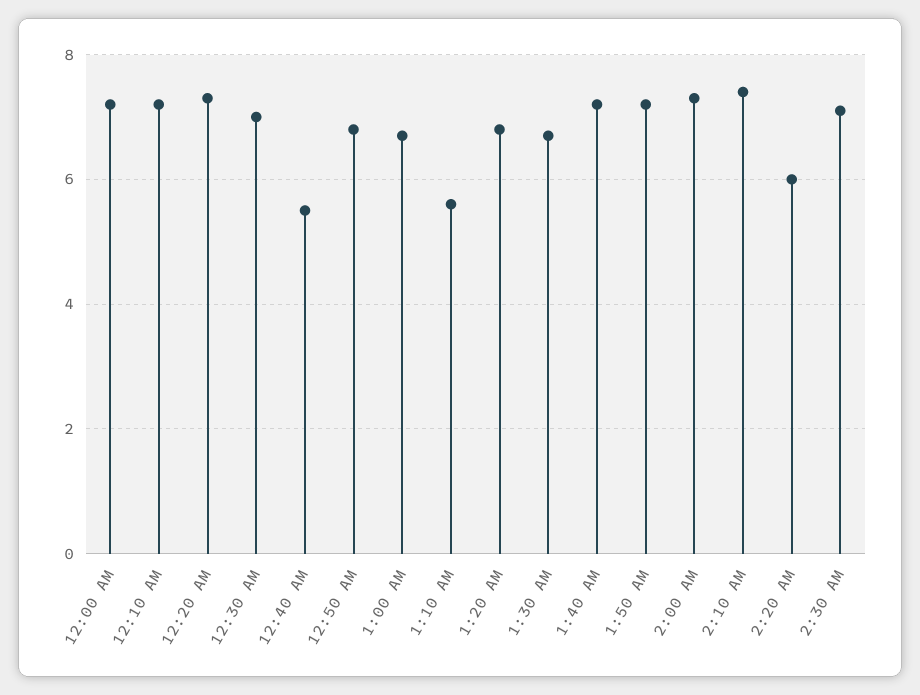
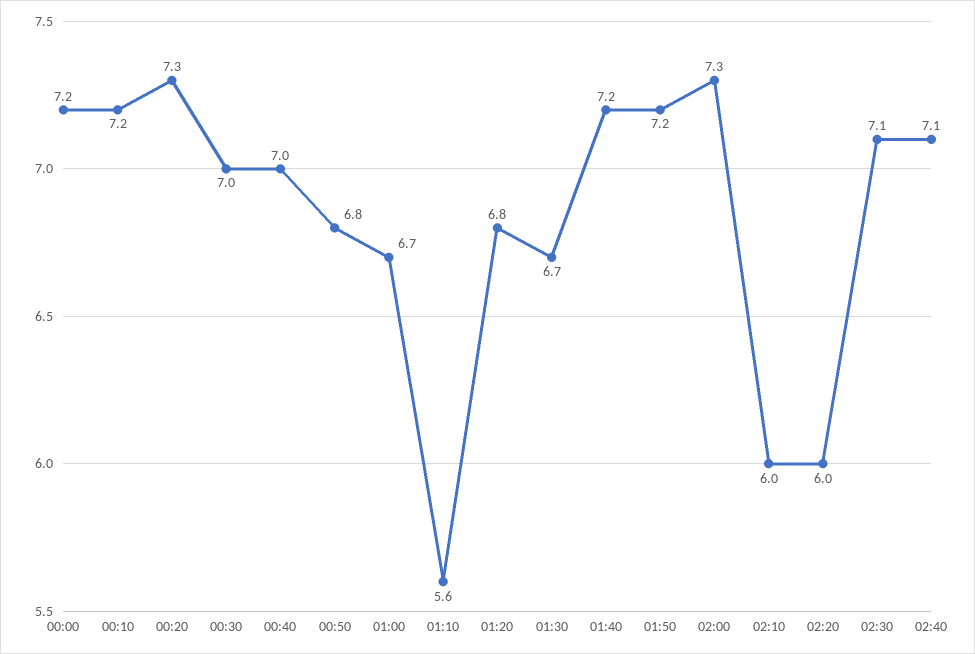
12:40 AM: 5.5 -> 7
2:10 AM: 7.5 -> 6
02:40: none -> 7.1

